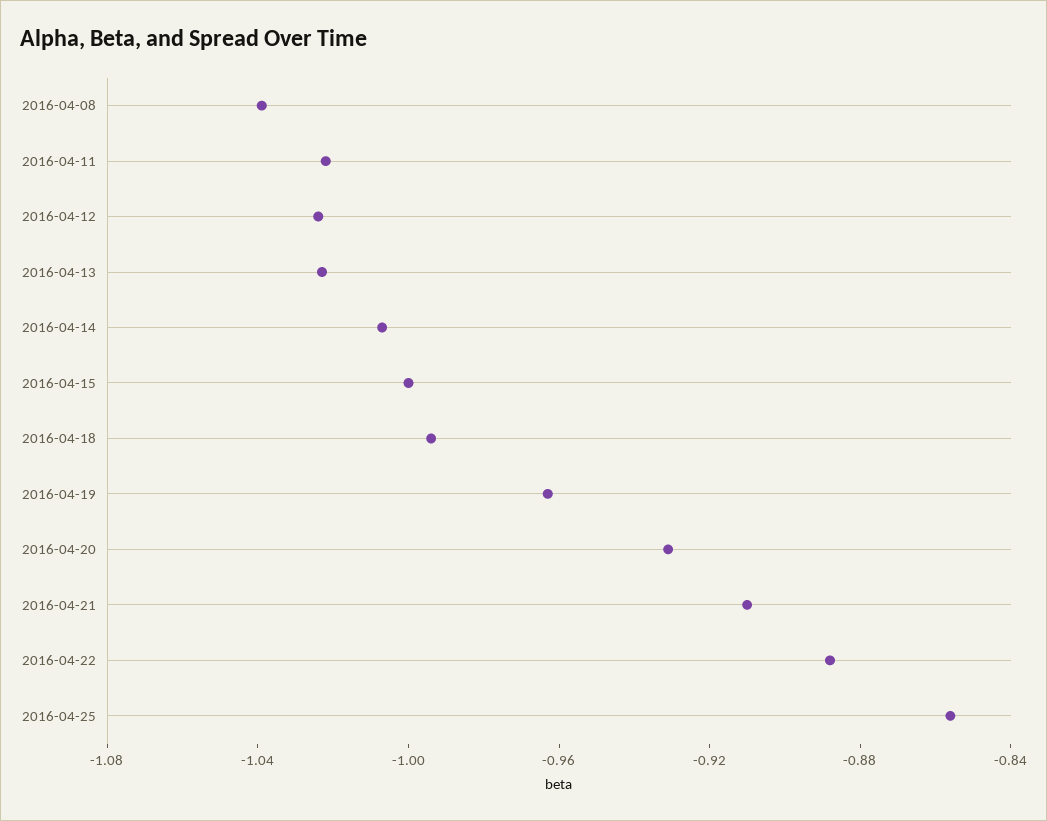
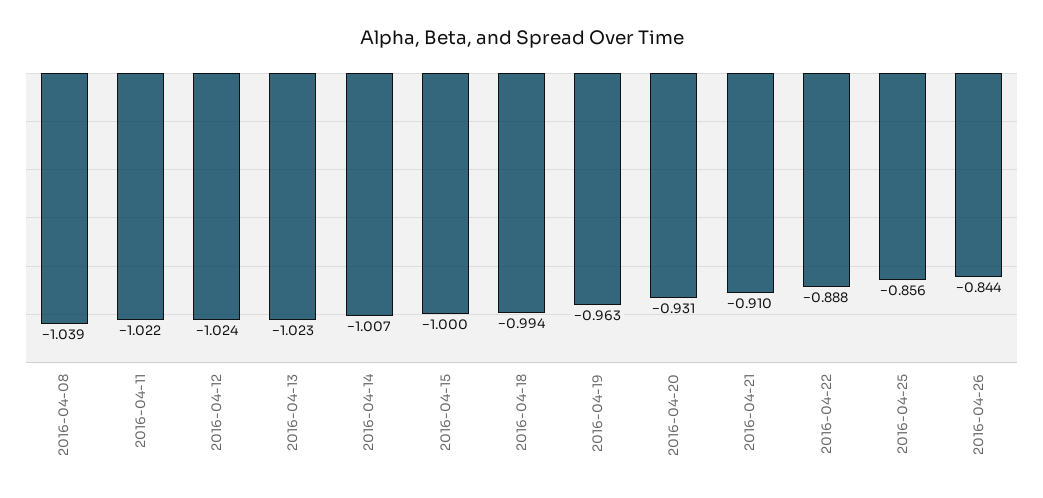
2016-04-26: none -> -0.844

